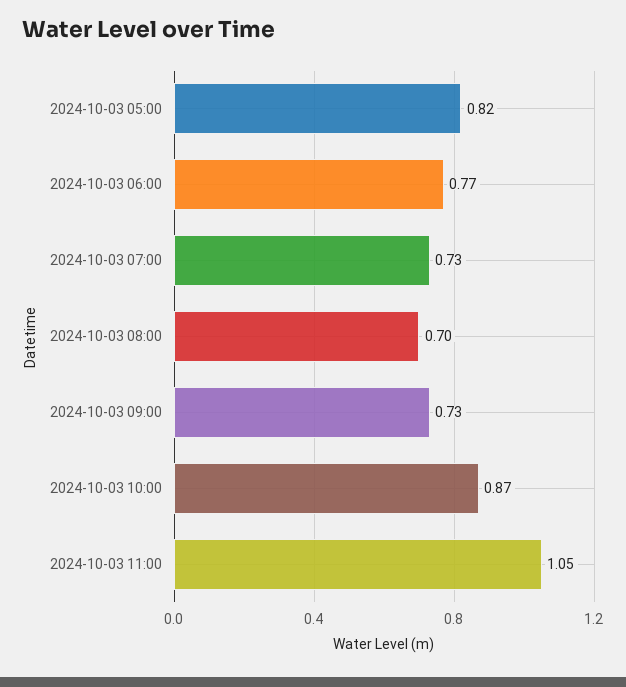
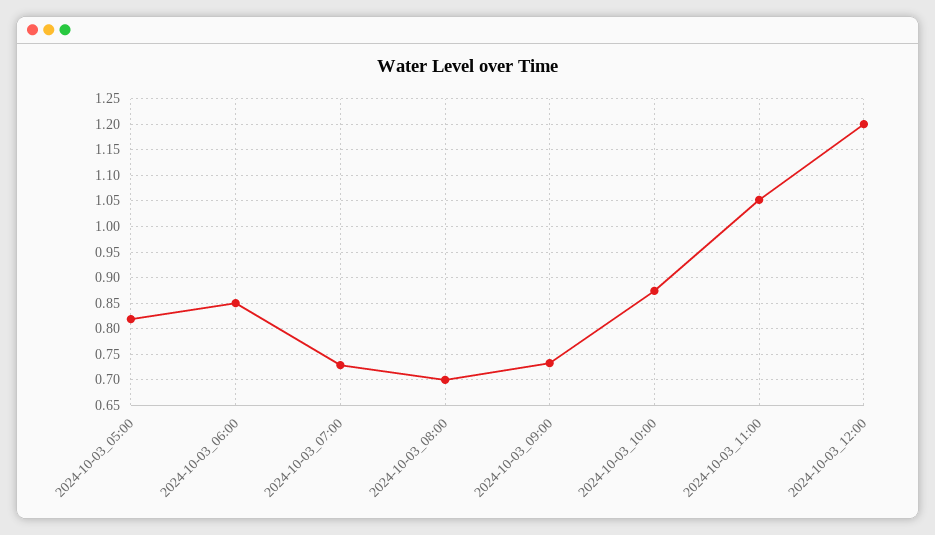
2024-10-03 06:00: 0.77 -> 0.85
2024-10-03_12:00: none -> 1.2

